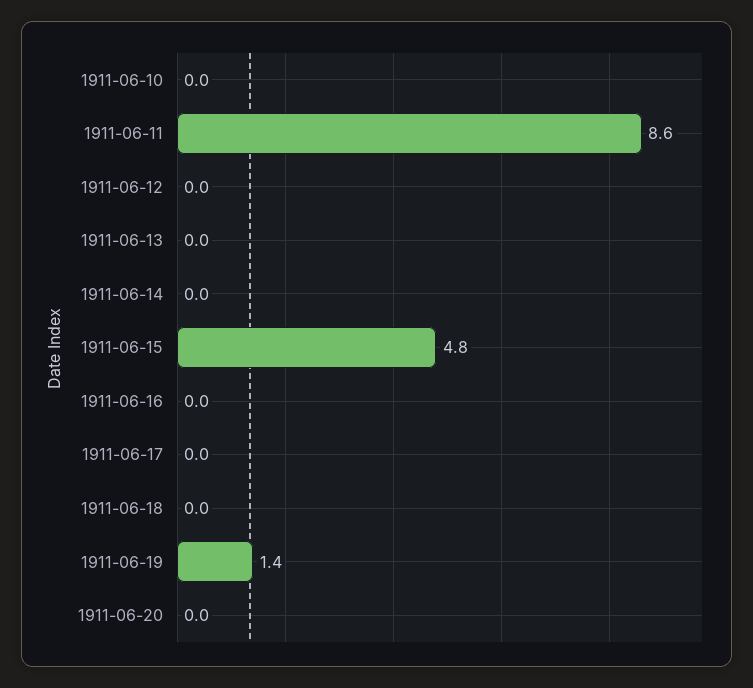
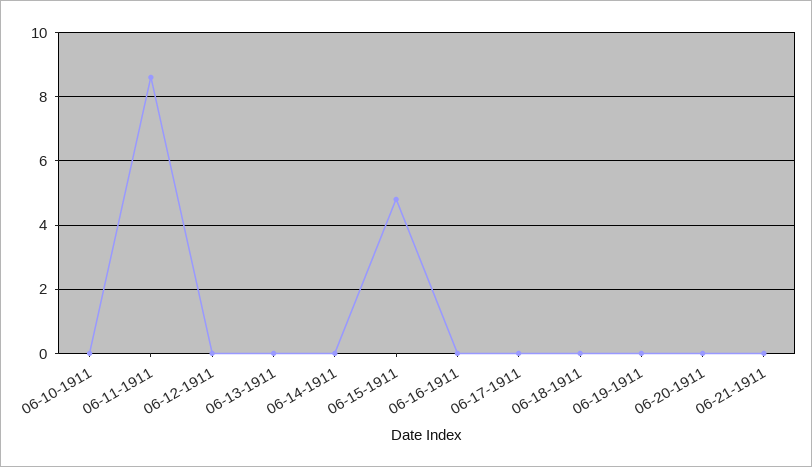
1911-06-19: 1.4 -> 0
06-21-1911: none -> 0

